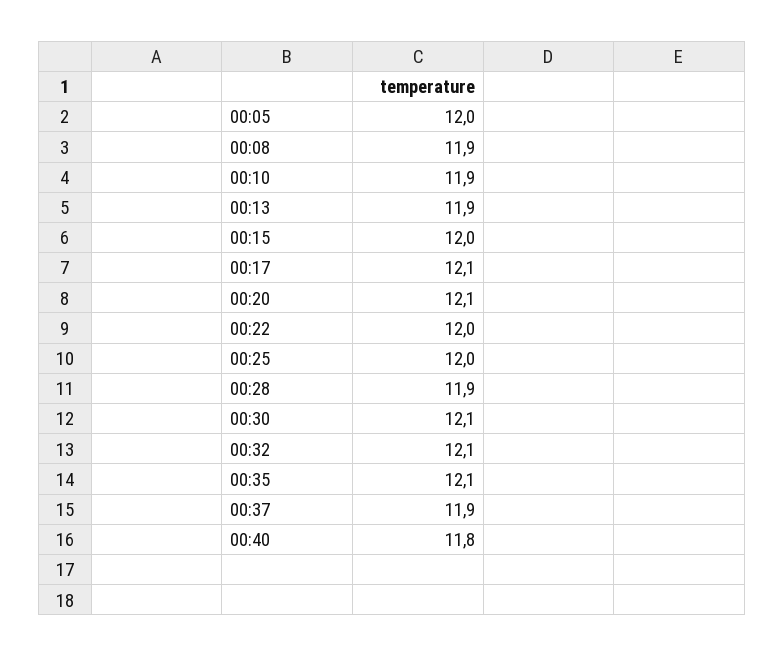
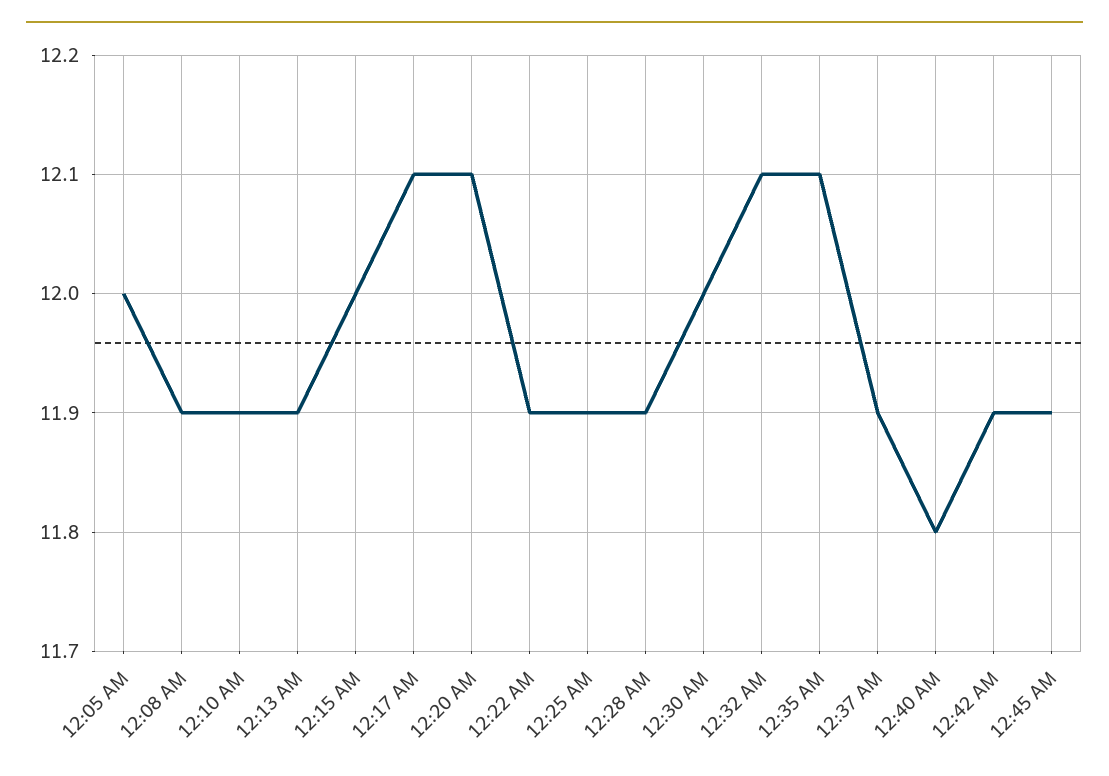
00:22: 12 -> 11.9
00:25: 12 -> 11.9
00:30: 12.1 -> 12
12:42 AM: none -> 11.9
12:45 AM: none -> 11.9

